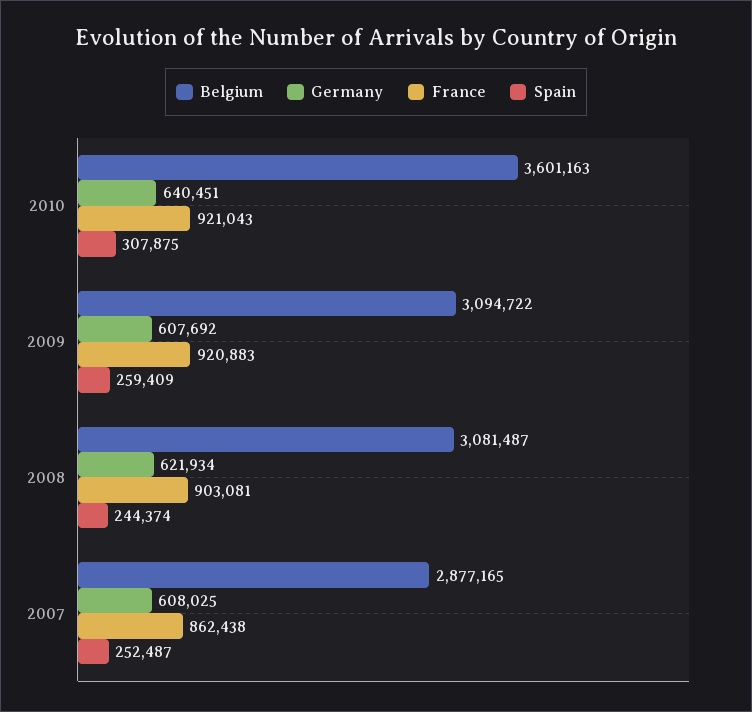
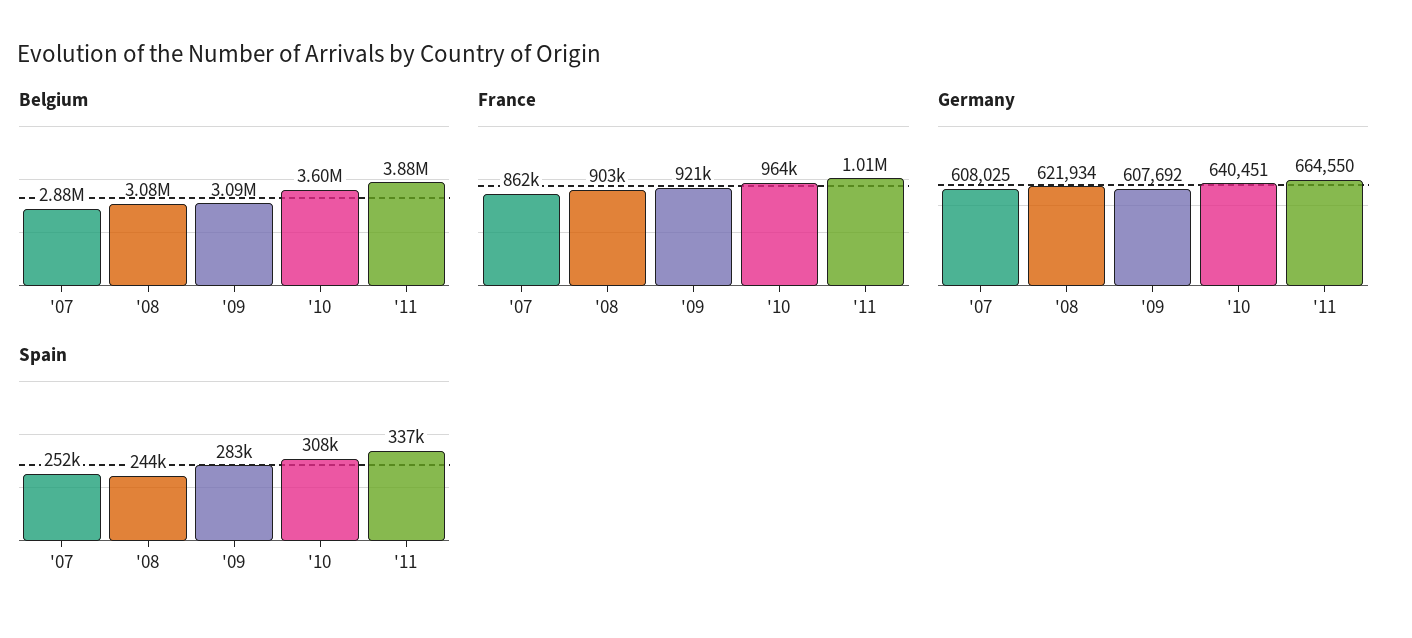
France, 2010: 921043 -> 964000
Spain, 2009: 259409 -> 283000
Belgium, '11: none -> 3880000
France, '11: none -> 1010000
Germany, '11: none -> 664550
Spain, '11: none -> 337000

